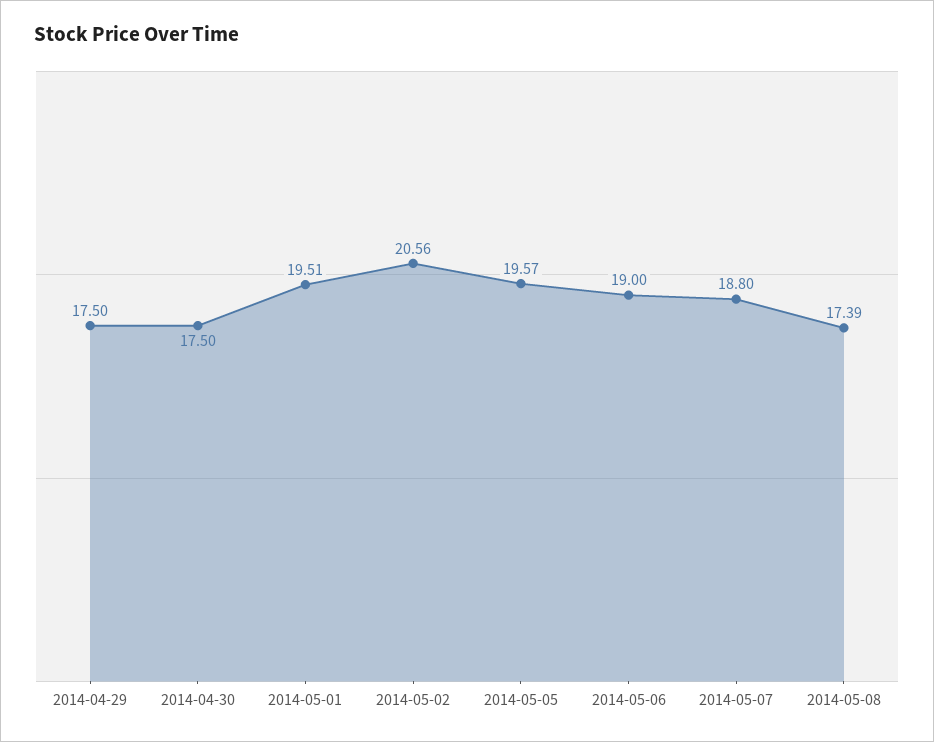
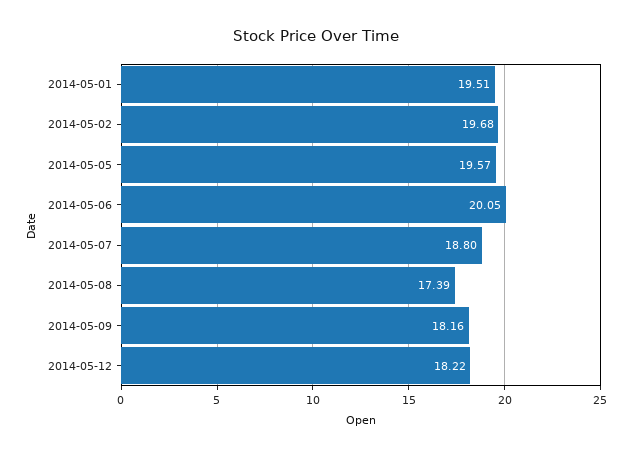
2014-04-29: 17.5 -> none
2014-04-30: 17.5 -> none
2014-05-02: 20.56 -> 19.68
2014-05-06: 19 -> 20.05
2014-05-09: none -> 18.16
2014-05-12: none -> 18.22

